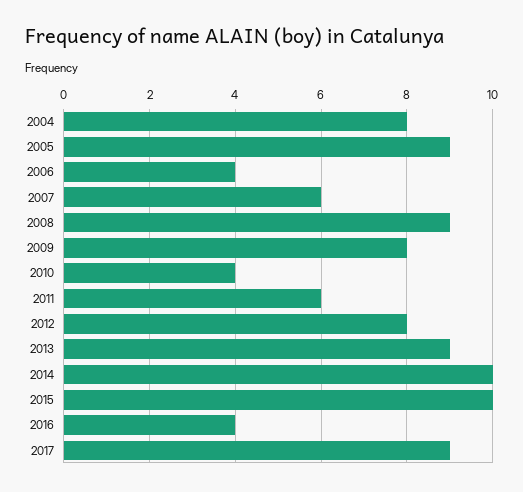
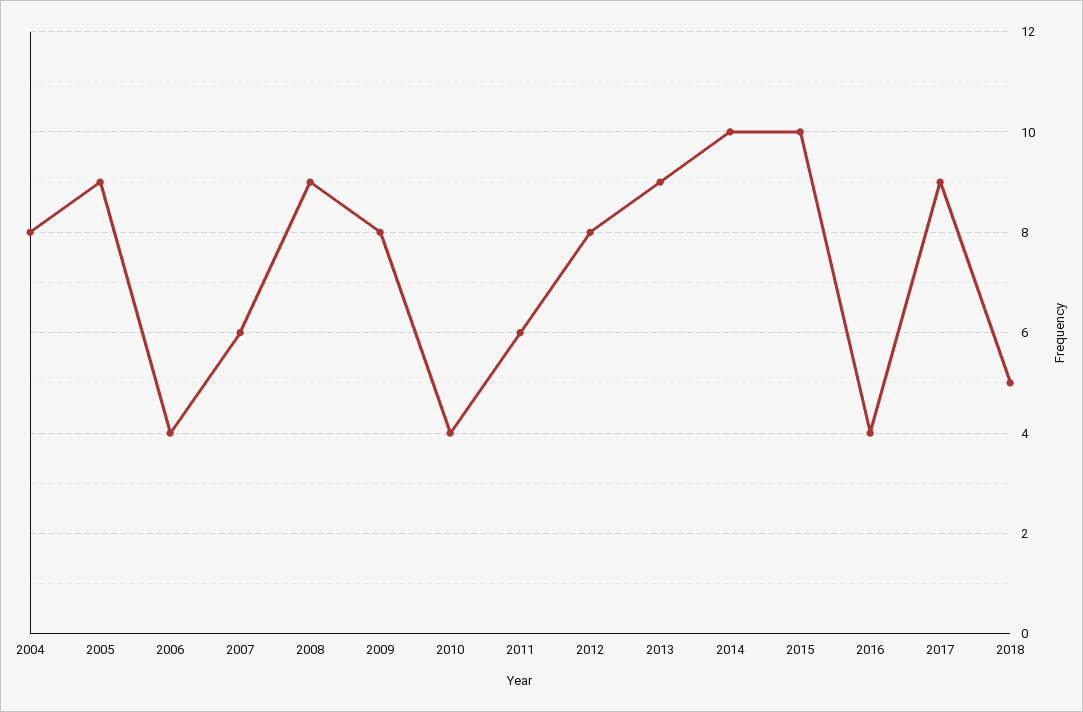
2018: none -> 5

